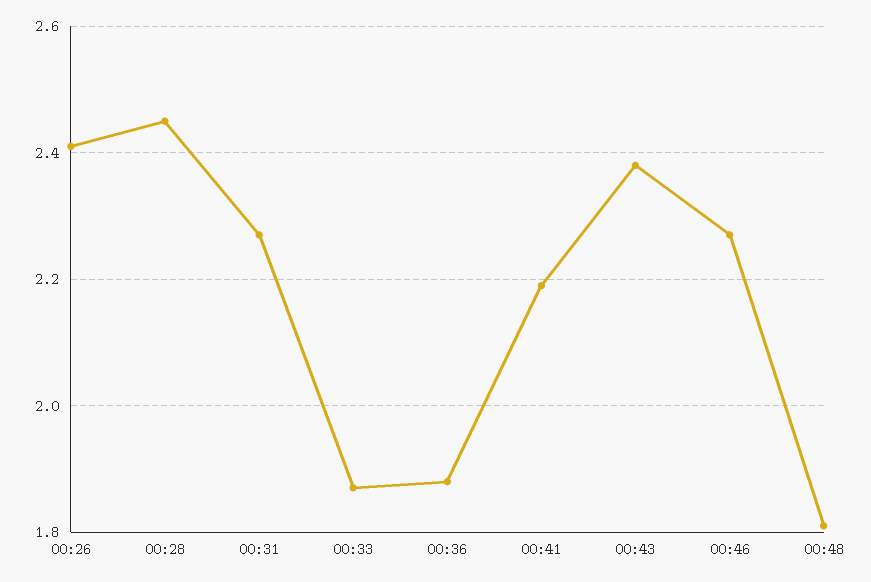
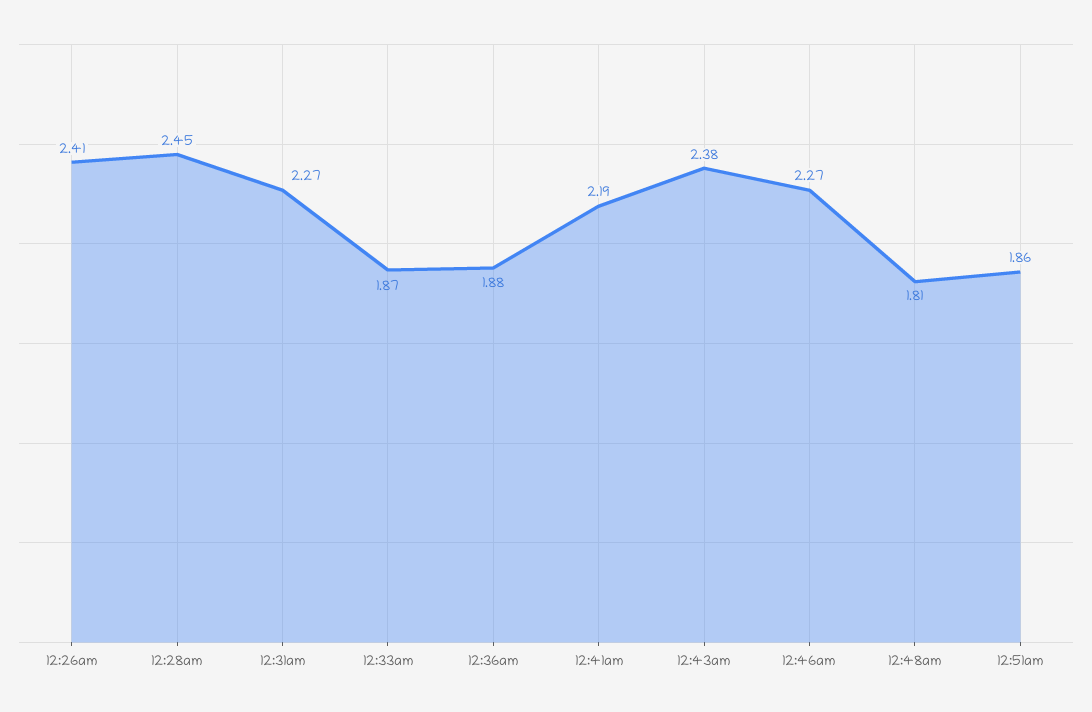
12:51am: none -> 1.86

